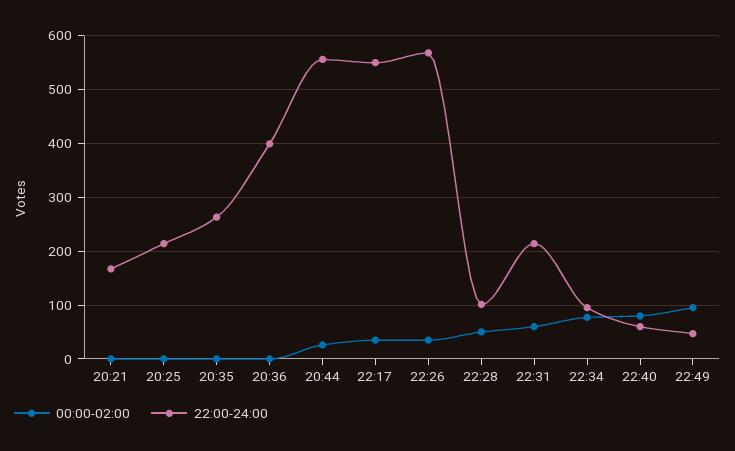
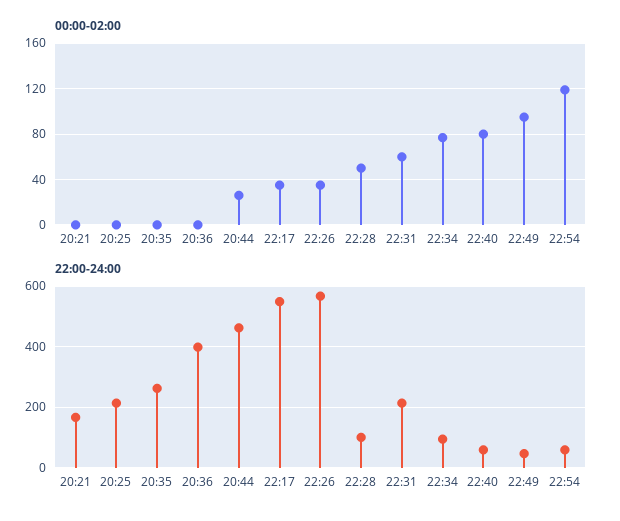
22:00-24:00, 20:44: 560 -> 460
00:00-02:00, 22:54: none -> 120
22:00-24:00, 22:54: none -> 60

